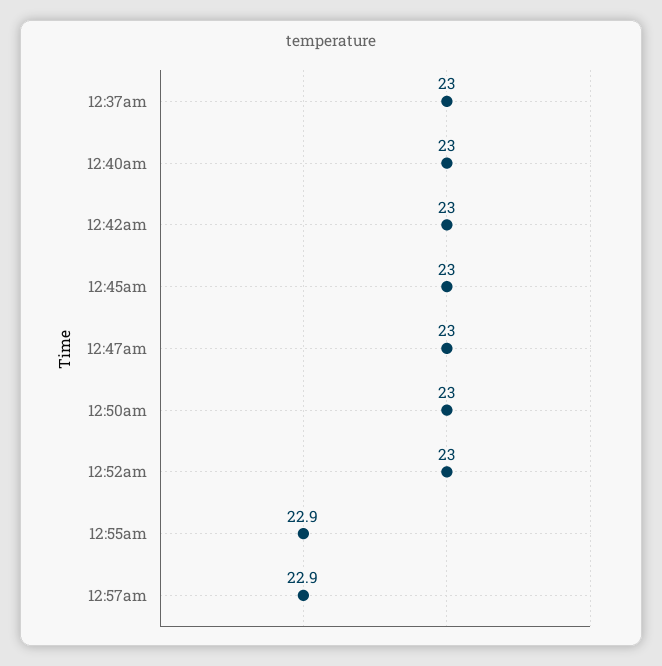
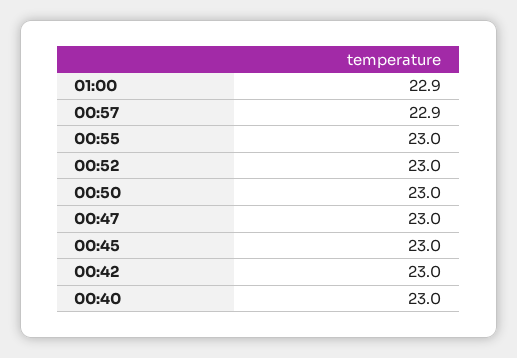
12:37am: 23 -> none
12:55am: 22.9 -> 23
01:00: none -> 22.9

